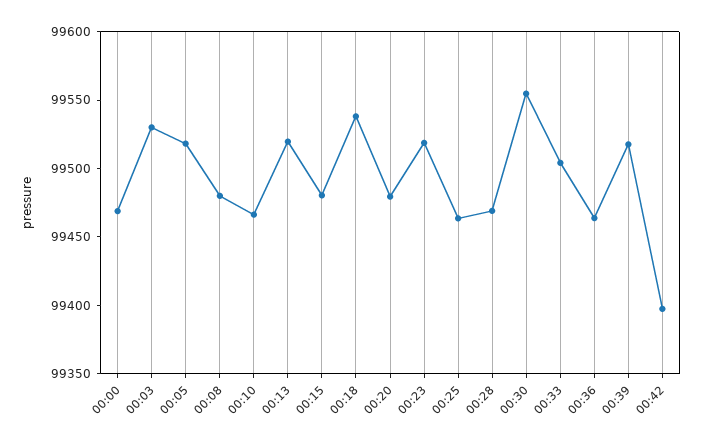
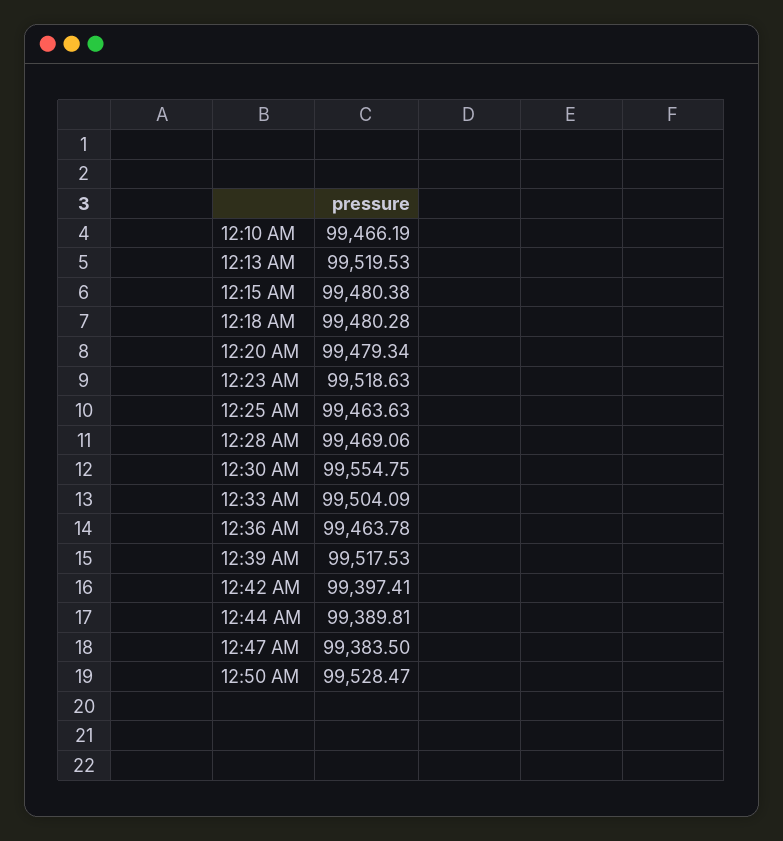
00:00: 99470 -> none
00:03: 99530 -> none
00:05: 99520 -> none
00:08: 99480 -> none
00:18: 99540 -> 99480.28
12:44 AM: none -> 99389.81
12:47 AM: none -> 99383.5
12:50 AM: none -> 99528.47

